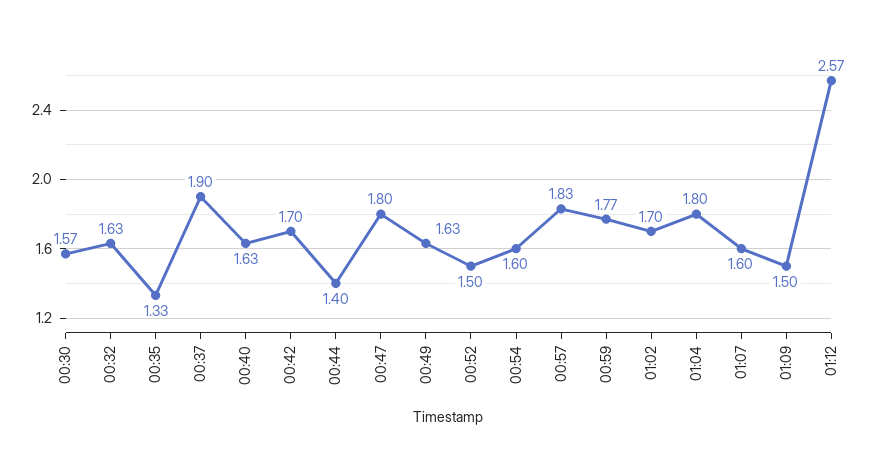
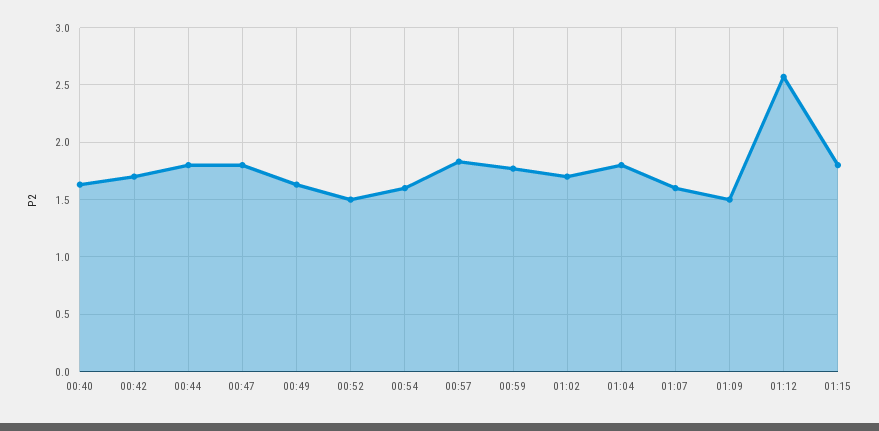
00:30: 1.57 -> none
00:32: 1.63 -> none
00:35: 1.33 -> none
00:37: 1.9 -> none
00:44: 1.4 -> 1.8
01:15: none -> 1.8

